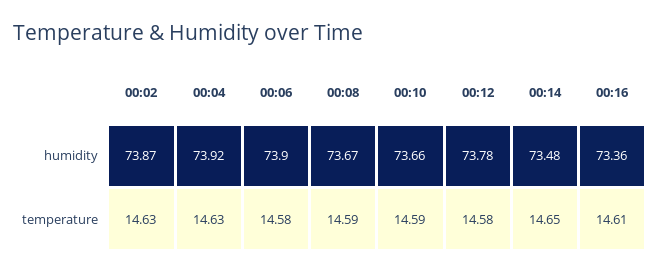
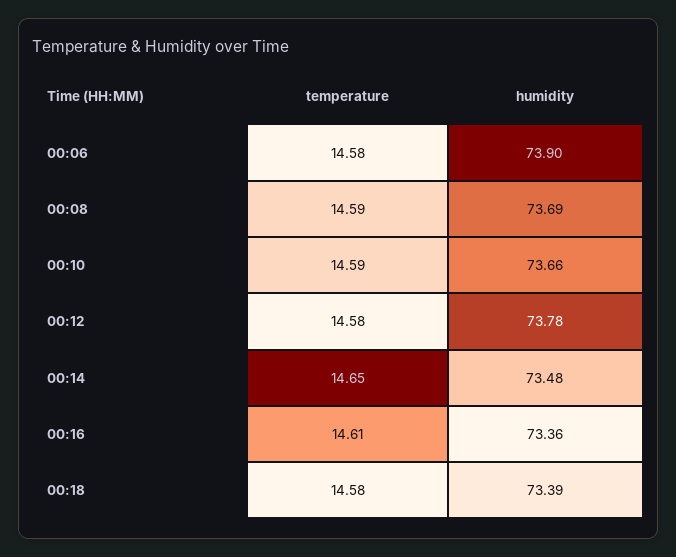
00:02, humidity: 73.87 -> none
00:04, humidity: 73.92 -> none
00:08, humidity: 73.67 -> 73.69
00:02, temperature: 14.63 -> none
00:04, temperature: 14.63 -> none
00:18, temperature: none -> 14.58
00:18, humidity: none -> 73.39

